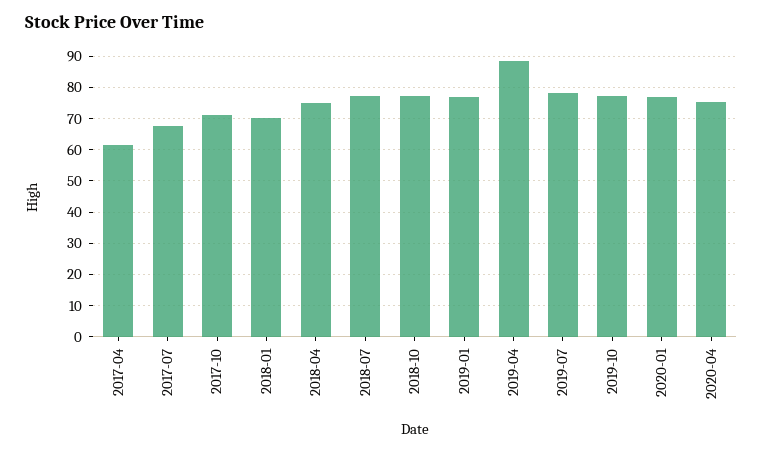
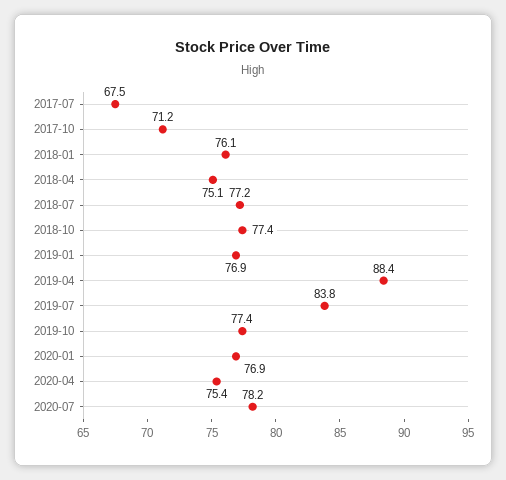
2017-04: 62 -> none
2018-01: 70 -> 76.1
2019-07: 78 -> 83.8
2020-07: none -> 78.2

